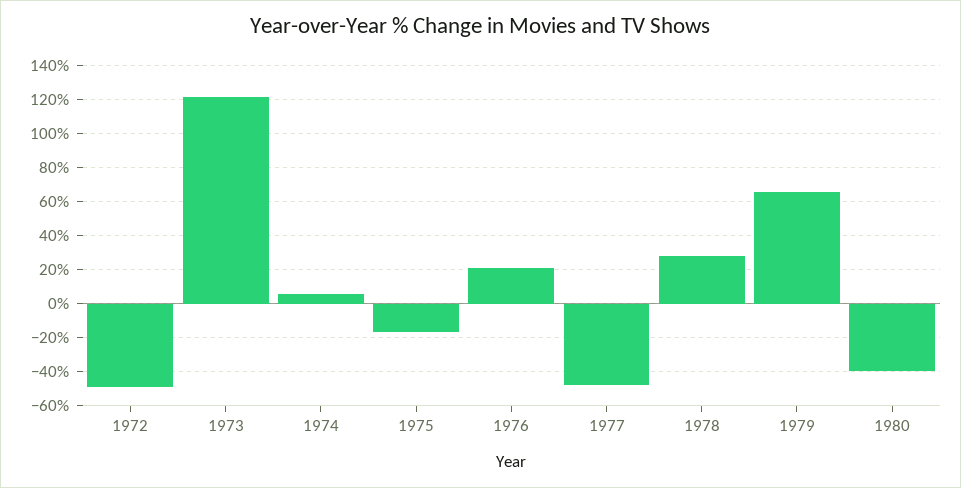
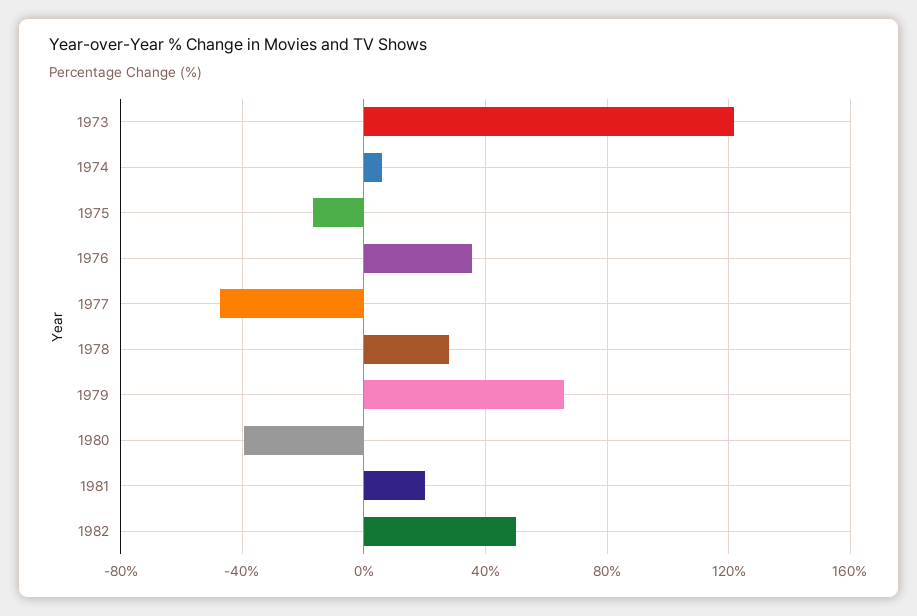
1972: -50 -> none
1976: 20 -> 35
1981: none -> 20
1982: none -> 50

